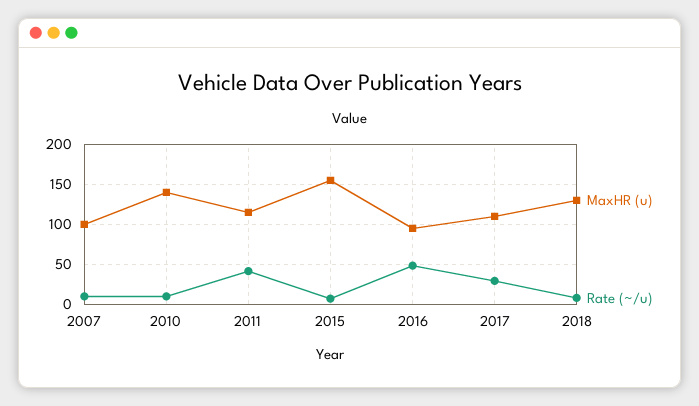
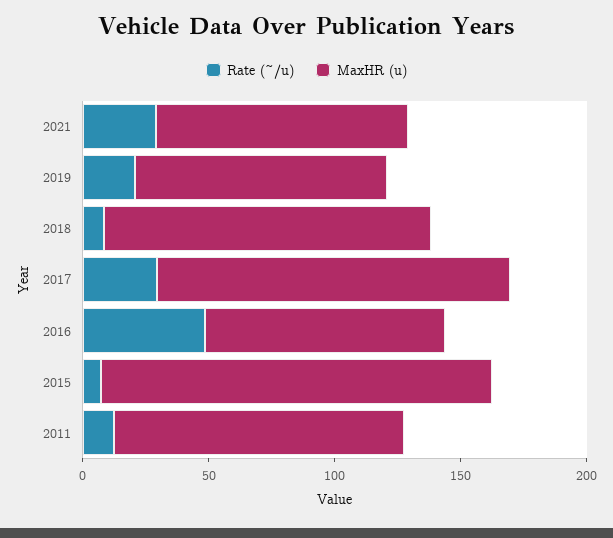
MaxHR (u), 2007: 100 -> none
Rate (~/u), 2007: 10 -> none
MaxHR (u), 2010: 140 -> none
Rate (~/u), 2010: 10 -> none
Rate (~/u), 2011: 40 -> 10
MaxHR (u), 2017: 110 -> 140
Rate (~/u), 2021: none -> 30
MaxHR (u), 2021: none -> 100
Rate (~/u), 2019: none -> 20
MaxHR (u), 2019: none -> 100

